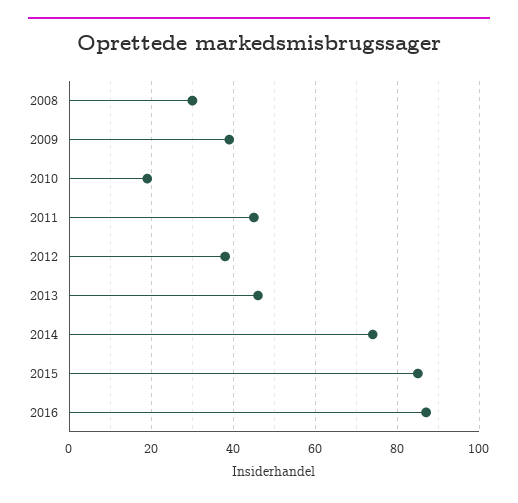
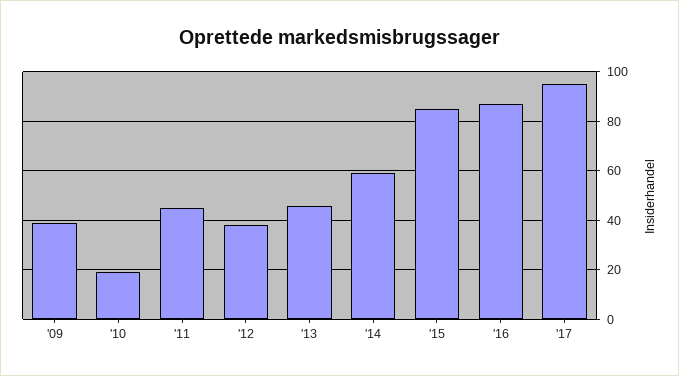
2008: 30 -> none
2014: 75 -> 60
'17: none -> 95

